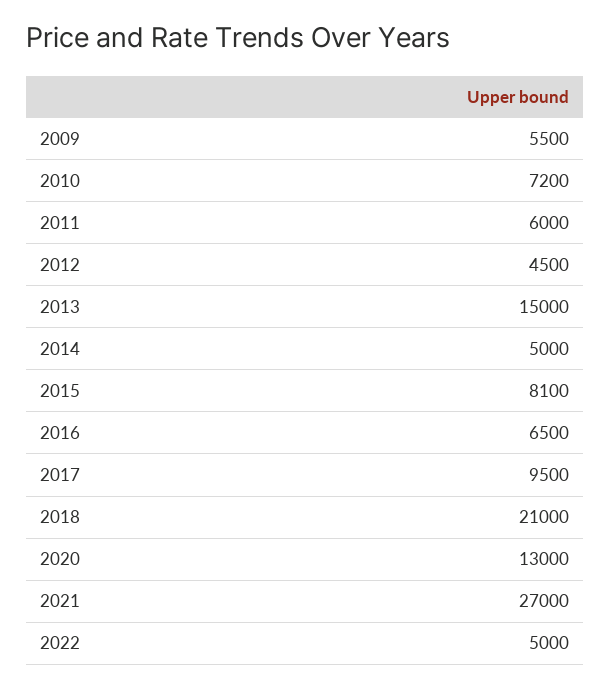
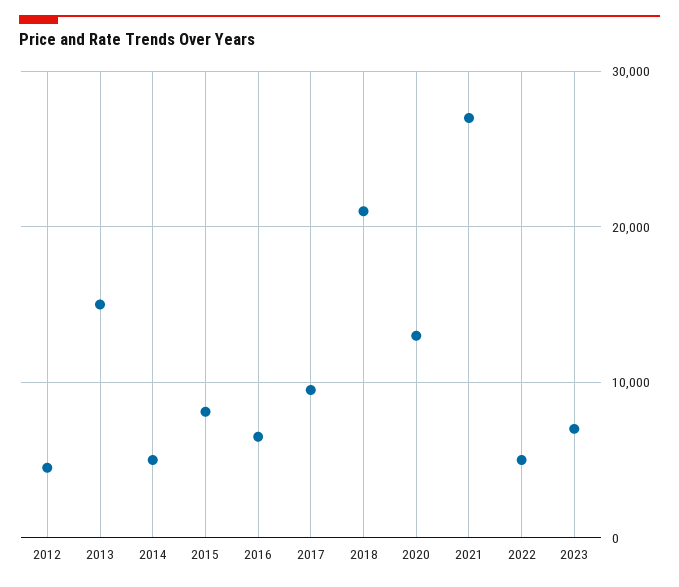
2009: 5500 -> none
2010: 7200 -> none
2011: 6000 -> none
2023: none -> 7000

